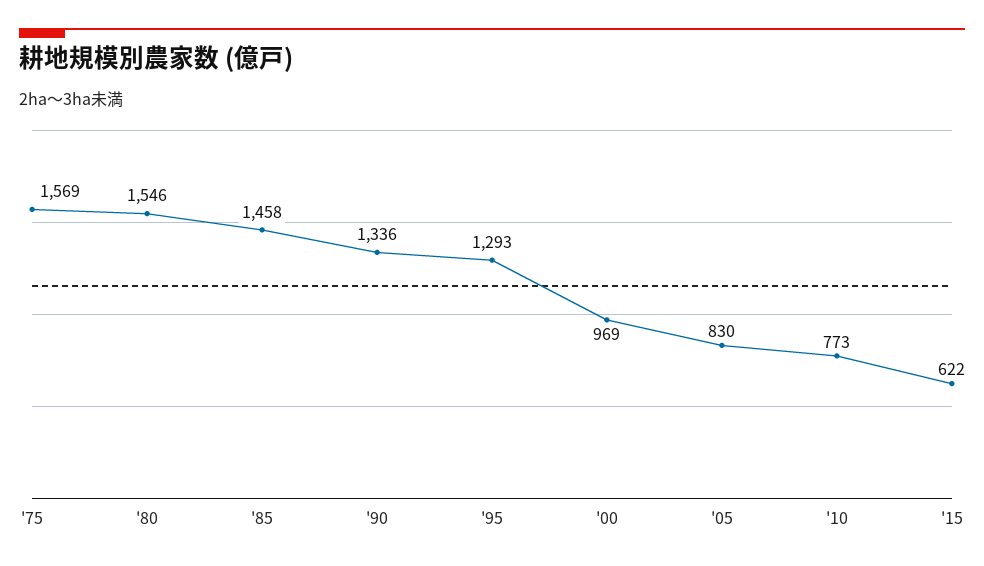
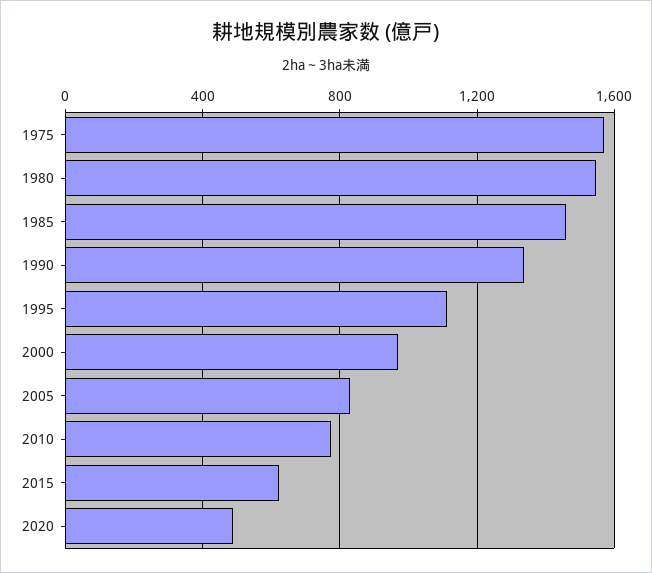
'95: 1293 -> 1100
2020: none -> 500

